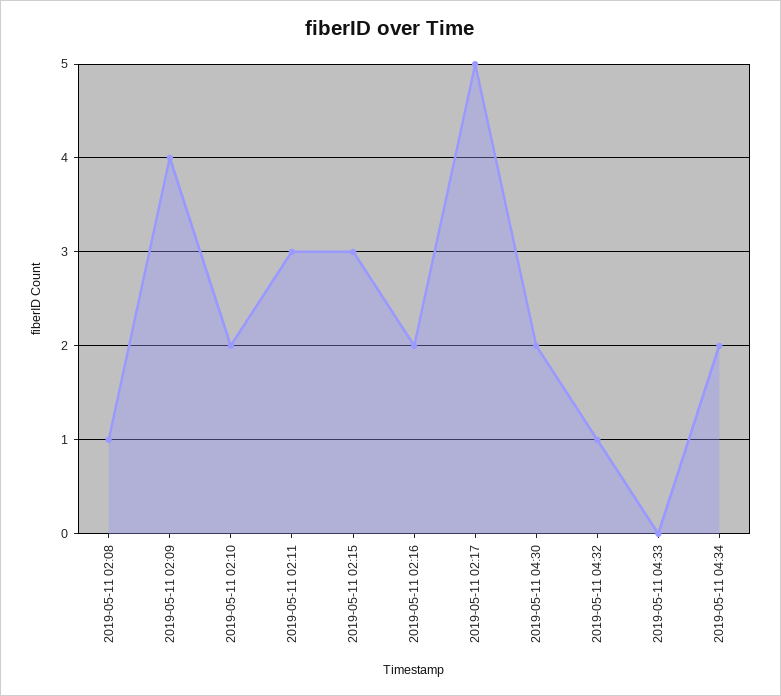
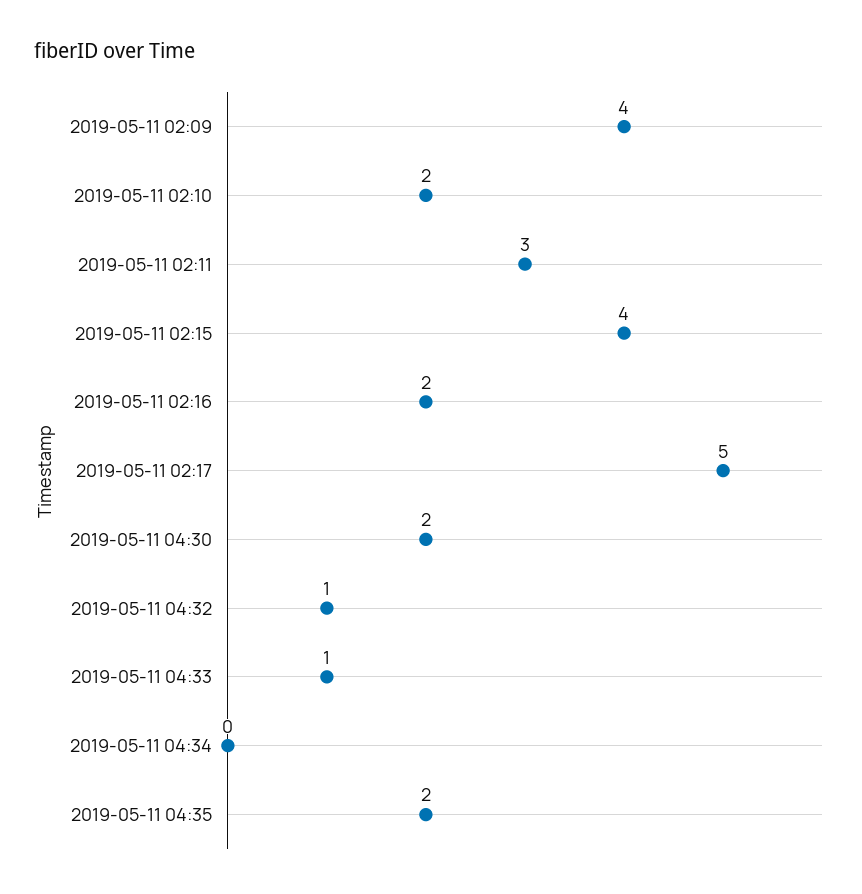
2019-05-11 02:08: 1 -> none
2019-05-11 02:15: 3 -> 4
2019-05-11 04:33: 0 -> 1
2019-05-11 04:34: 2 -> 0
2019-05-11 04:35: none -> 2

